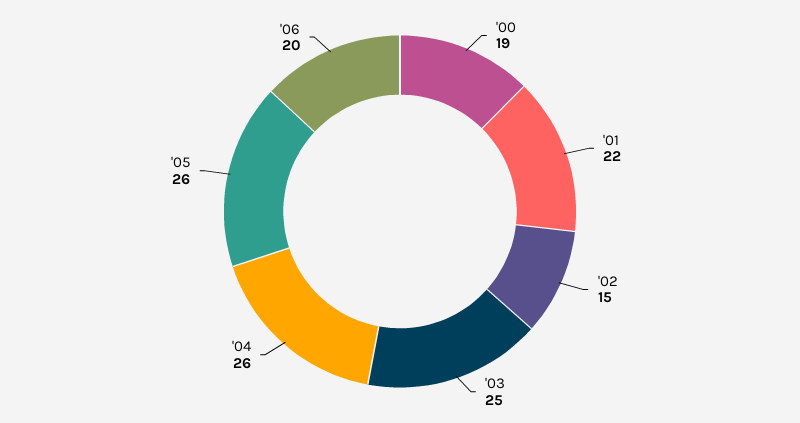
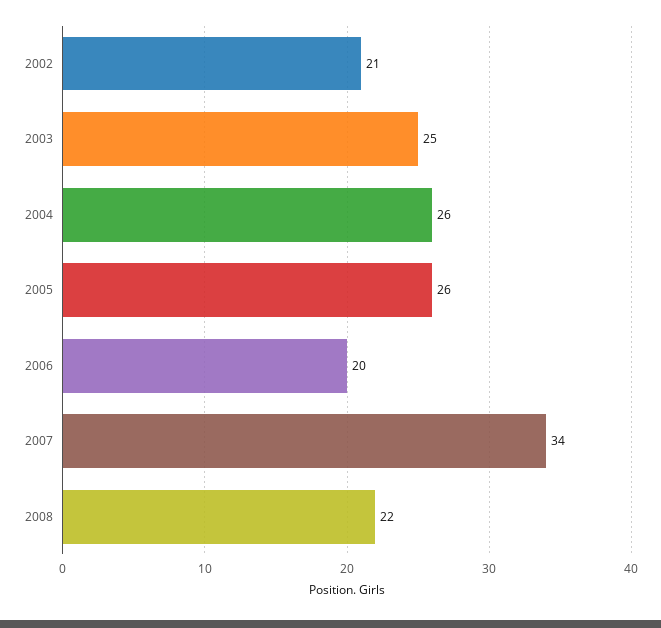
'00: 19 -> none
'01: 22 -> none
'02: 15 -> 21
2007: none -> 34
2008: none -> 22

